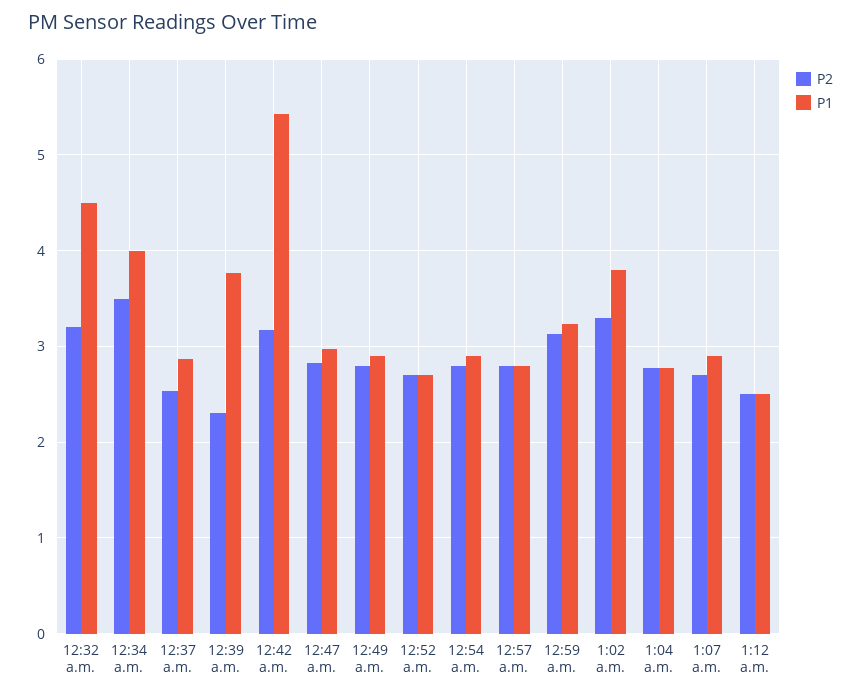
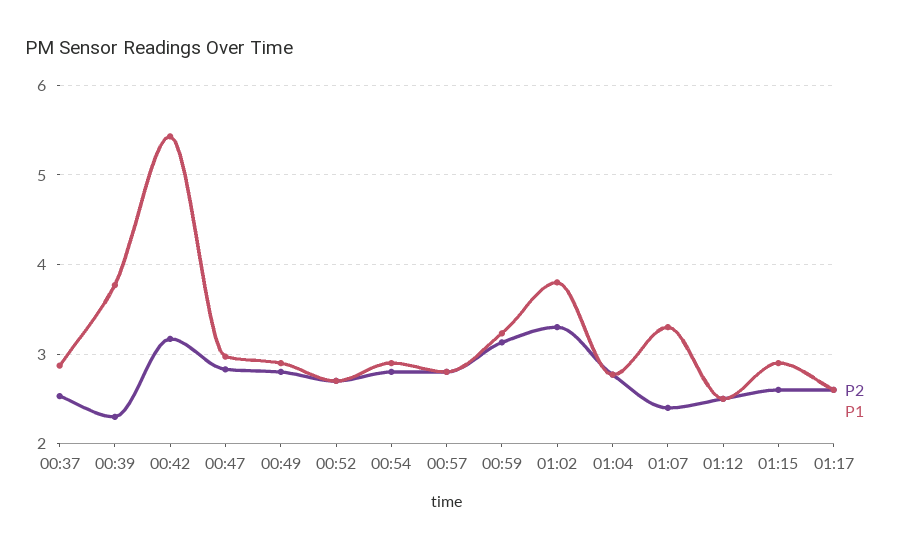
P2, 12:32 a.m.: 3.2 -> none
P1, 12:32 a.m.: 4.5 -> none
P2, 12:34 a.m.: 3.5 -> none
P1, 12:34 a.m.: 4 -> none
P2, 1:07 a.m.: 2.7 -> 2.4
P1, 1:07 a.m.: 2.9 -> 3.3
P2, 01:15: none -> 2.6
P1, 01:15: none -> 2.9
P2, 01:17: none -> 2.6
P1, 01:17: none -> 2.6

